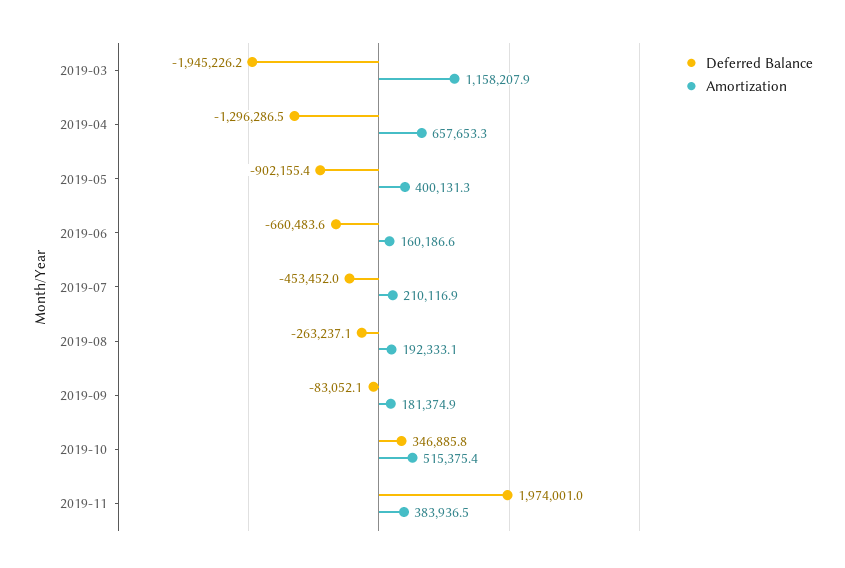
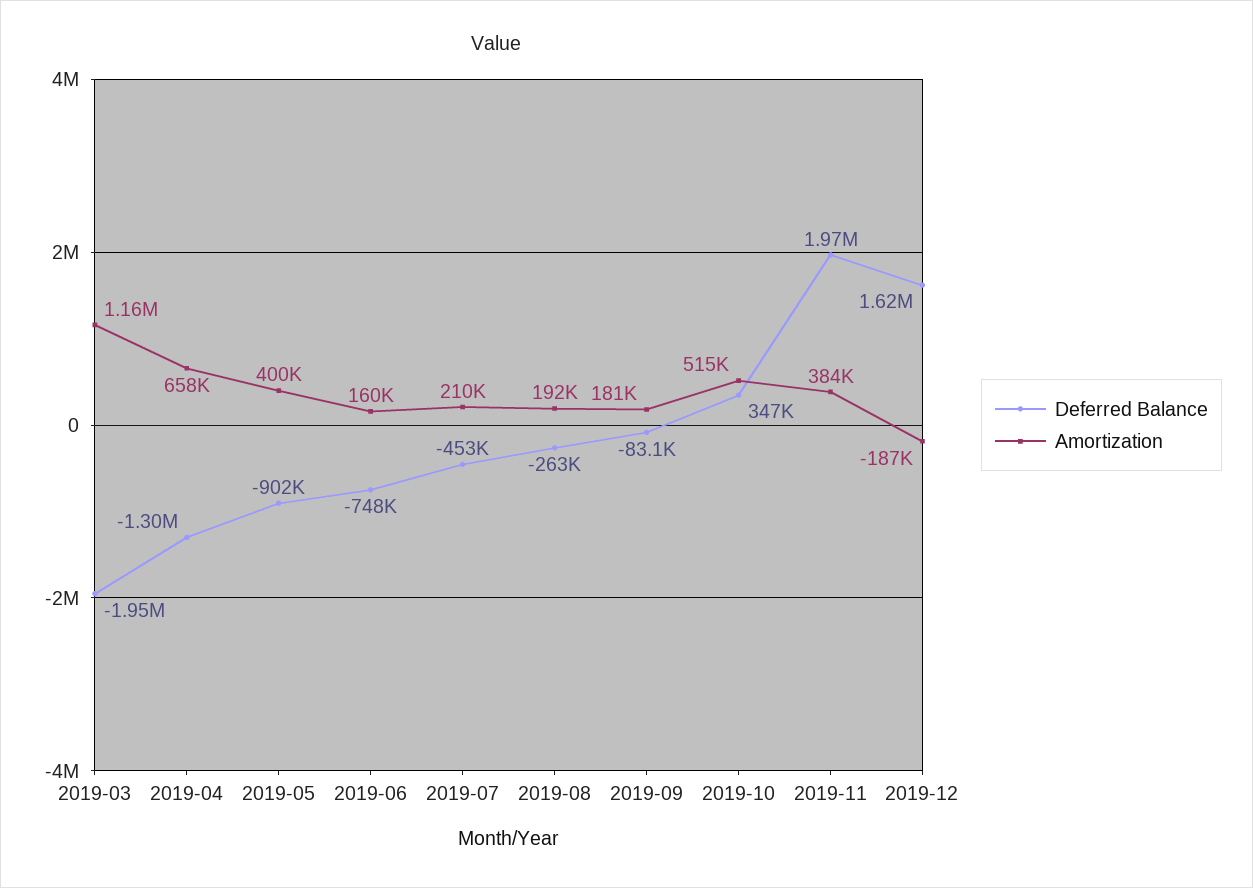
Deferred Balance, 2019-06: -660483.6 -> -748000
Deferred Balance, 2019-12: none -> 1620000
Amortization, 2019-12: none -> -187000

